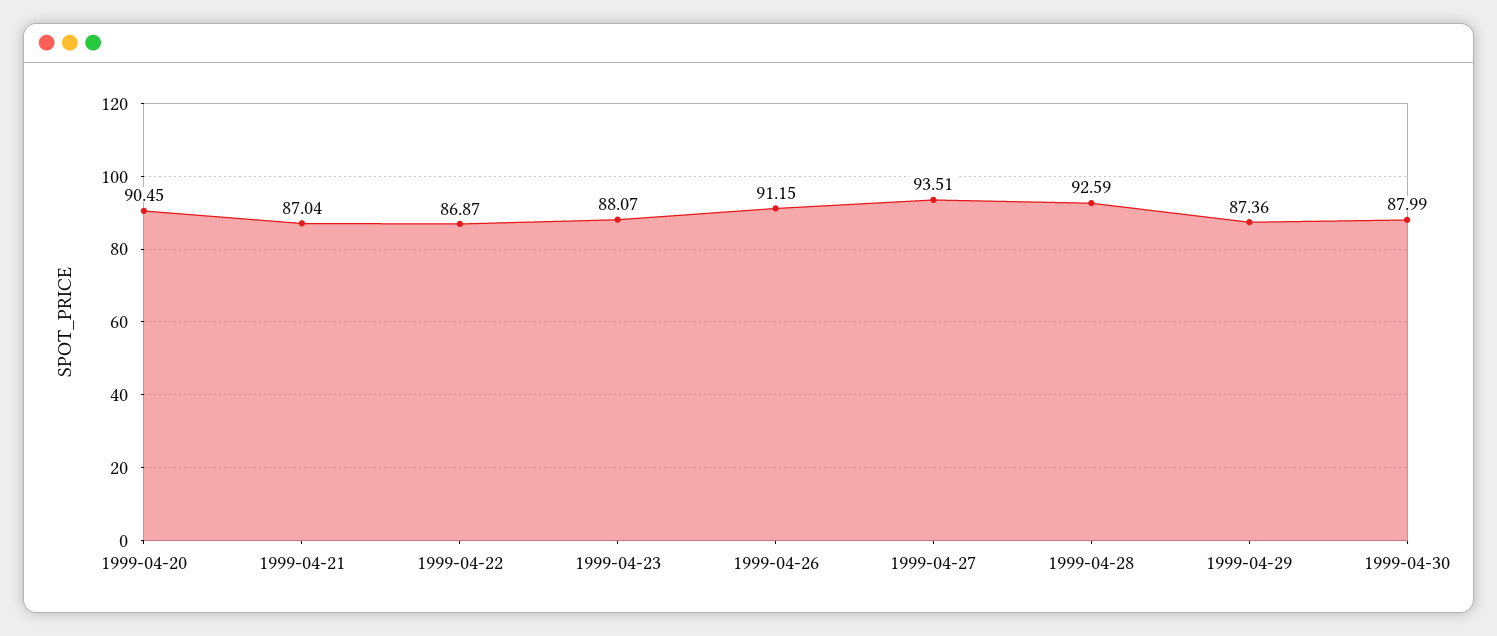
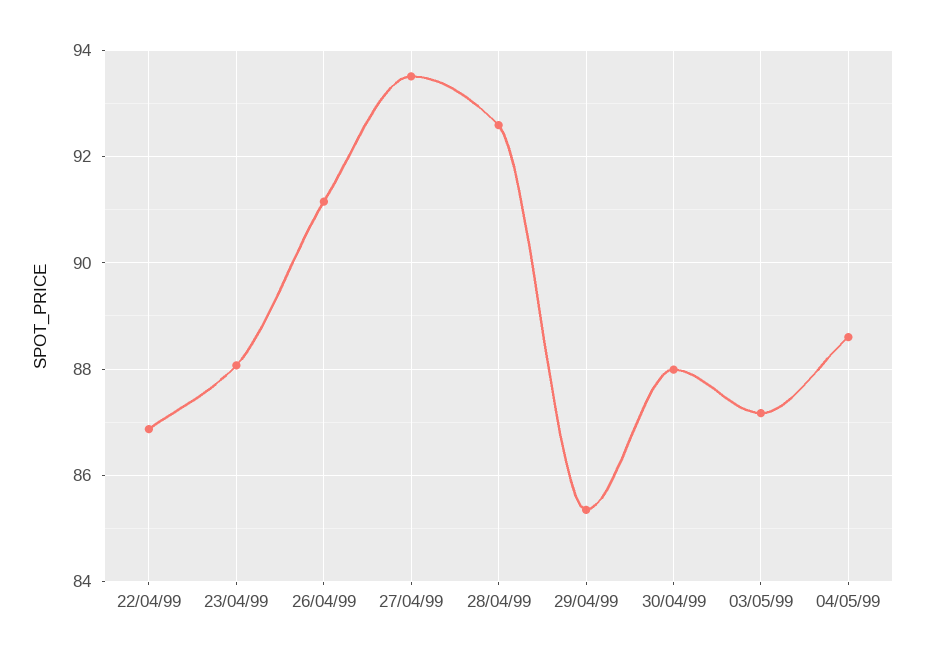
1999-04-20: 90.45 -> none
1999-04-21: 87.04 -> none
1999-04-29: 87.36 -> 85.4
03/05/99: none -> 87.2
04/05/99: none -> 88.6

